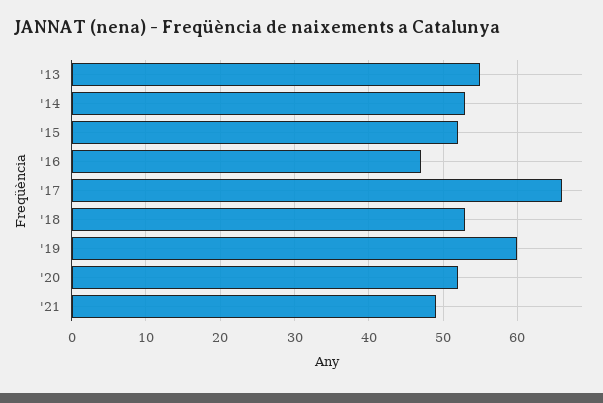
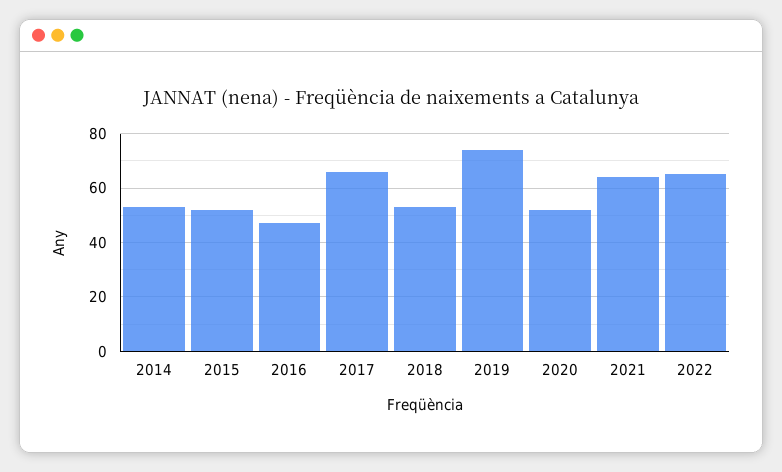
'13: 55 -> none
'19: 60 -> 75
'21: 49 -> 65
2022: none -> 65

